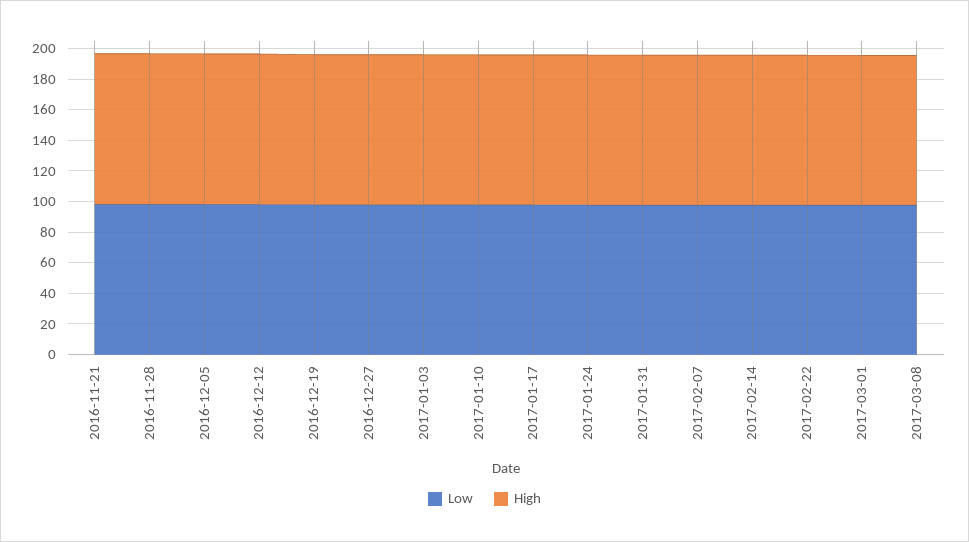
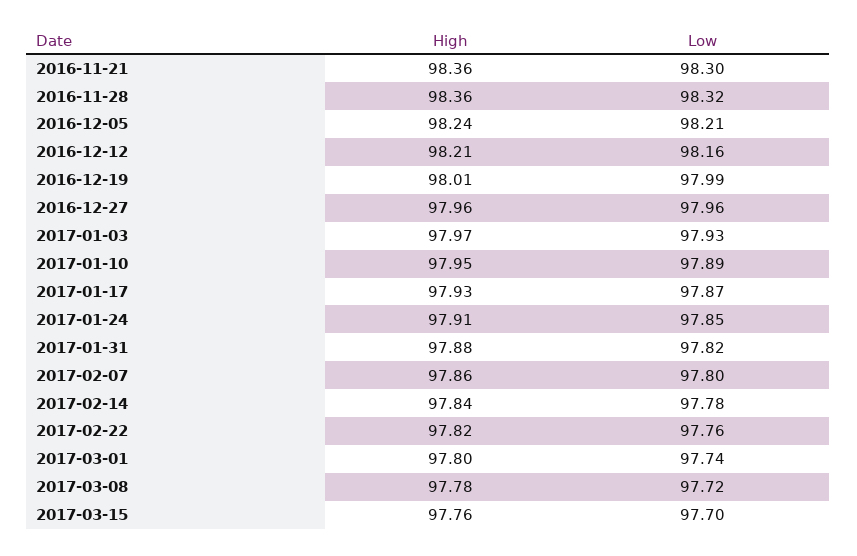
High, 2017-03-15: none -> 97.76
Low, 2017-03-15: none -> 97.7

